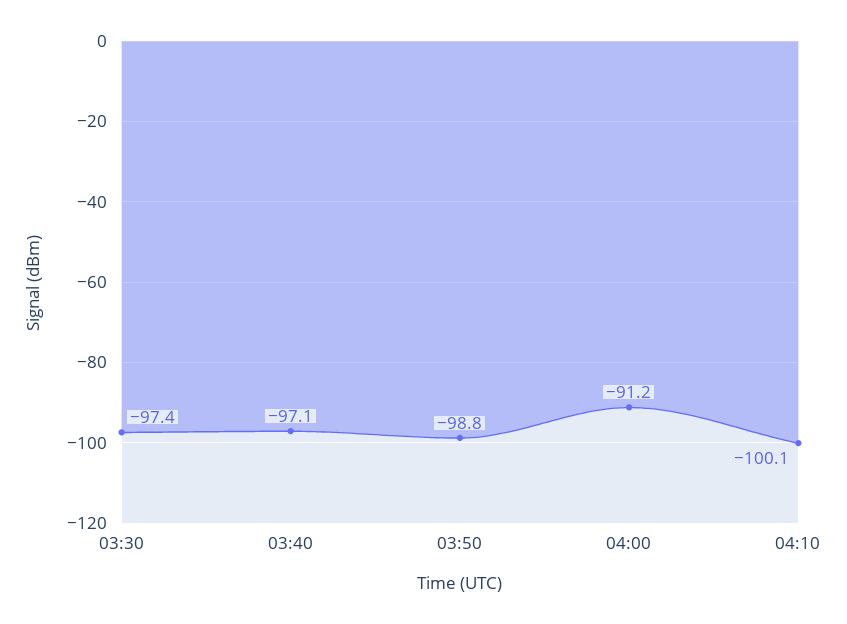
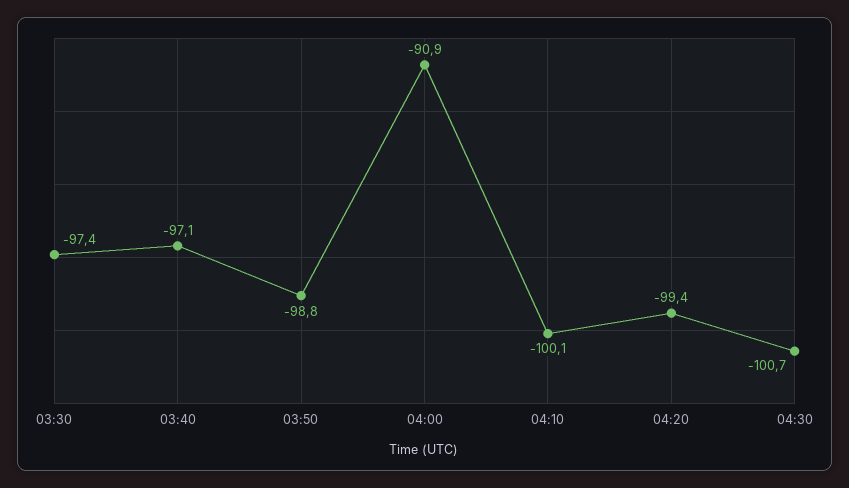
04:00: -91.2 -> -90.9
04:20: none -> -99.4
04:30: none -> -100.7

